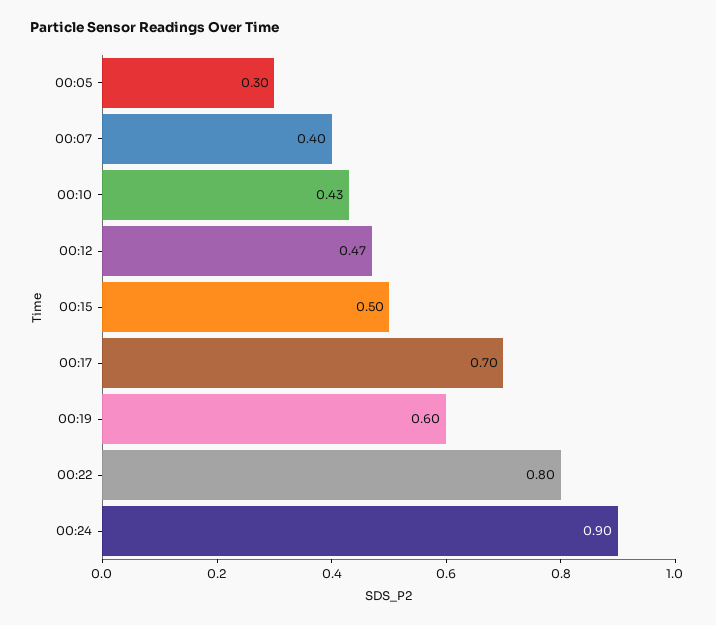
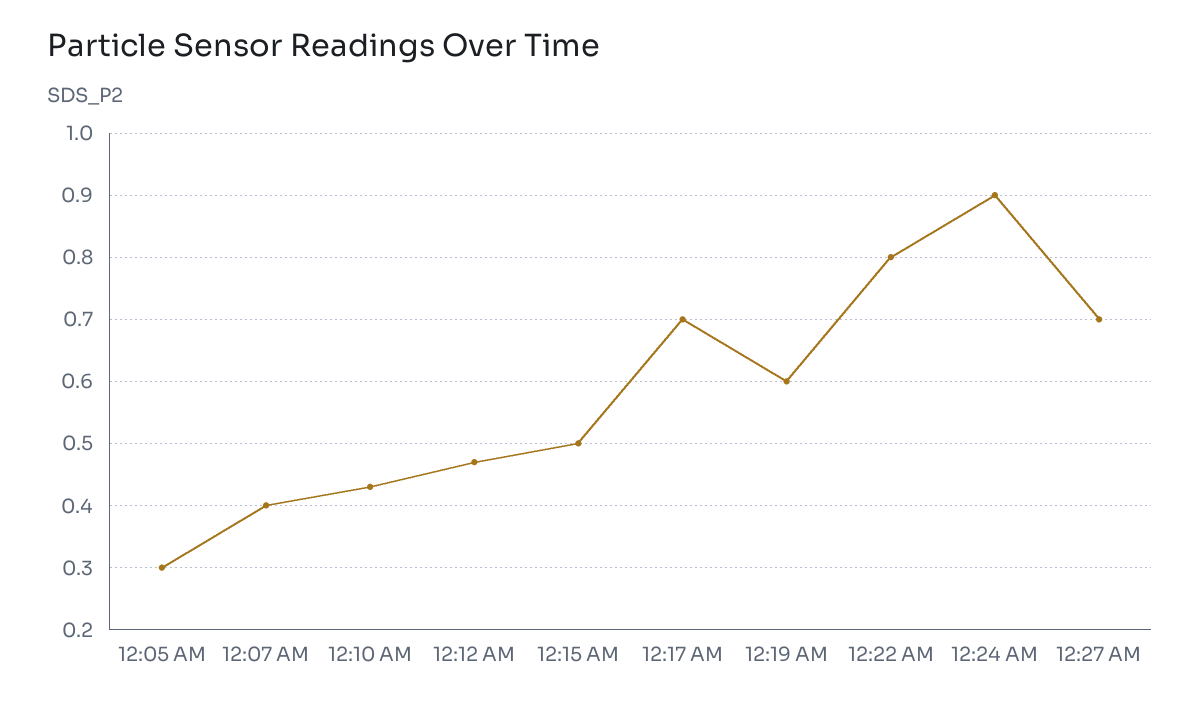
12:27 AM: none -> 0.7

